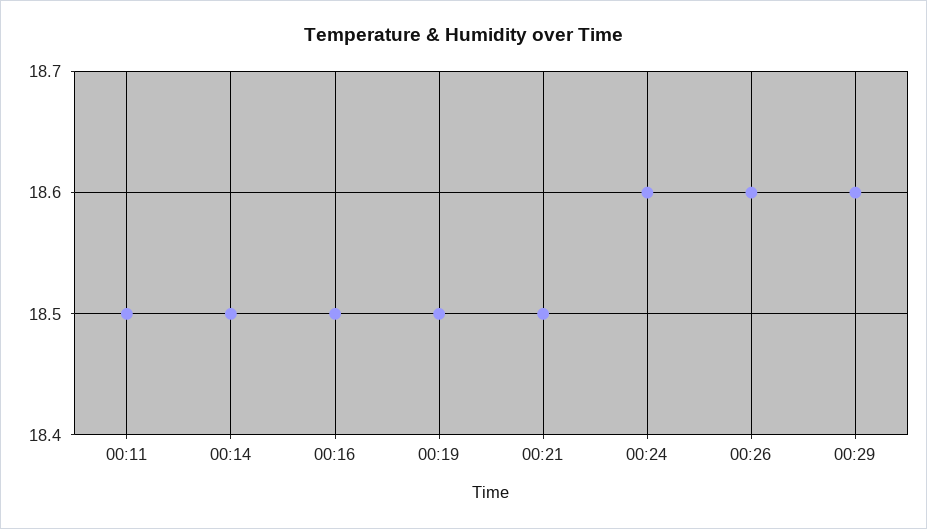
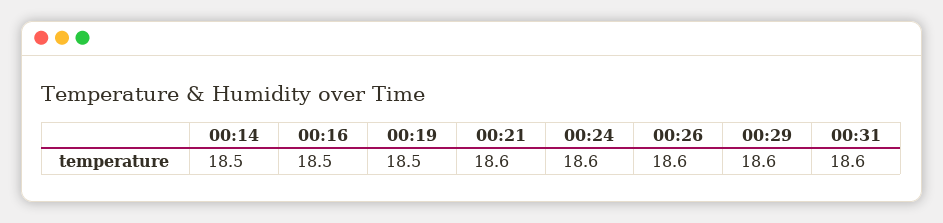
00:11: 18.5 -> none
00:21: 18.5 -> 18.6
00:31: none -> 18.6

